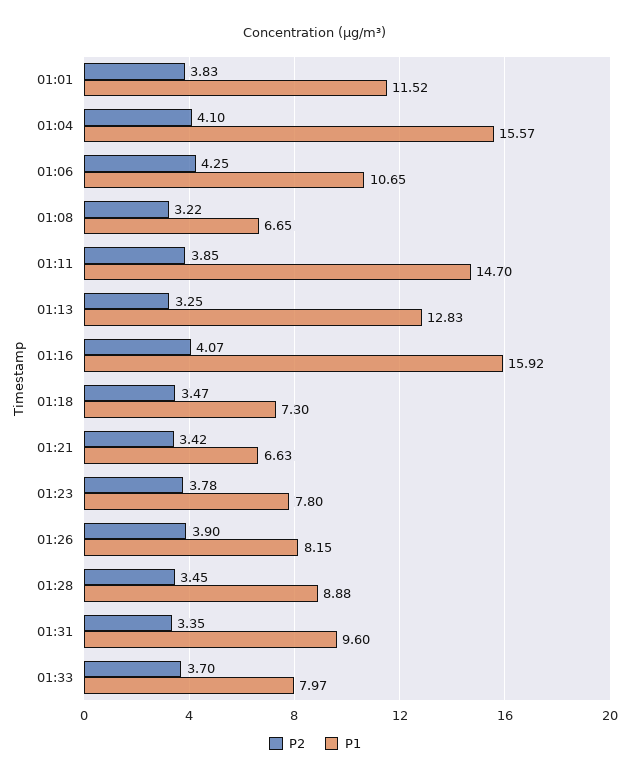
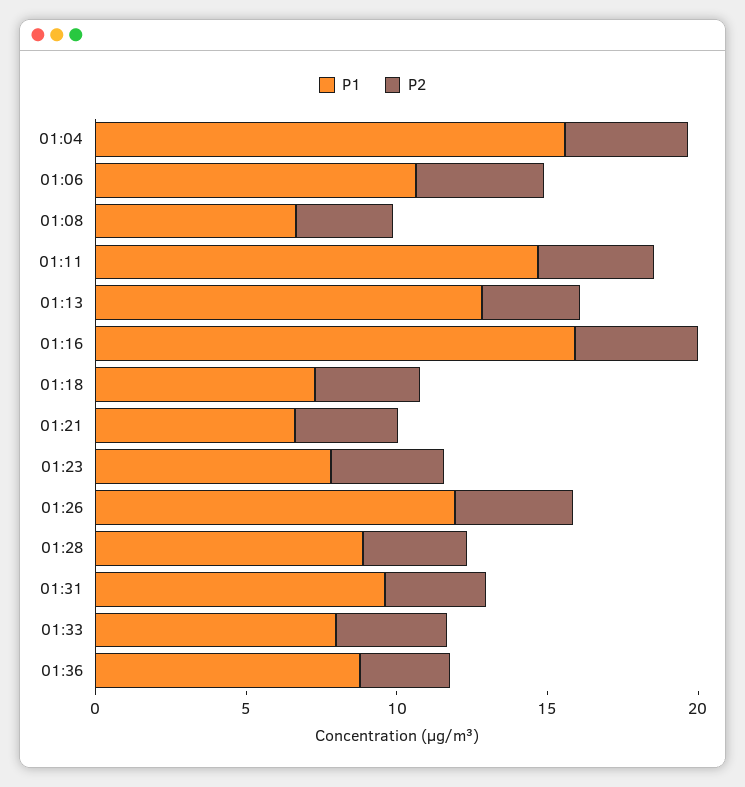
P2, 01:01: 3.83 -> none
P1, 01:01: 11.52 -> none
P1, 01:26: 8.15 -> 12
P1, 01:36: none -> 9
P2, 01:36: none -> 3

